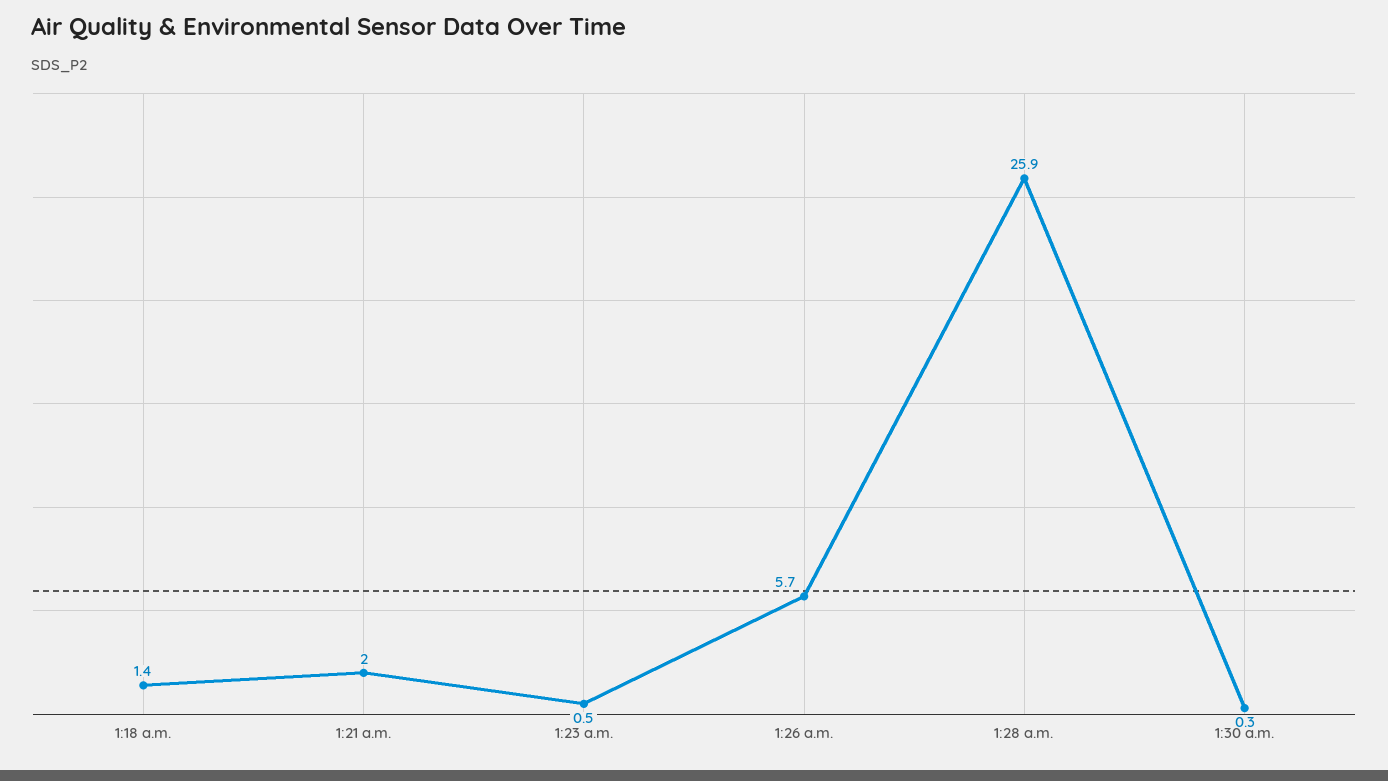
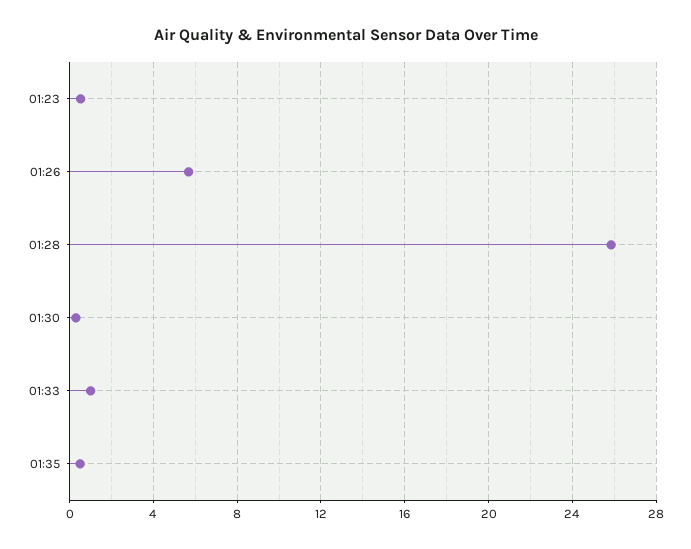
1:18 a.m.: 1.4 -> none
1:21 a.m.: 2 -> none
01:33: none -> 1
01:35: none -> 0.5

